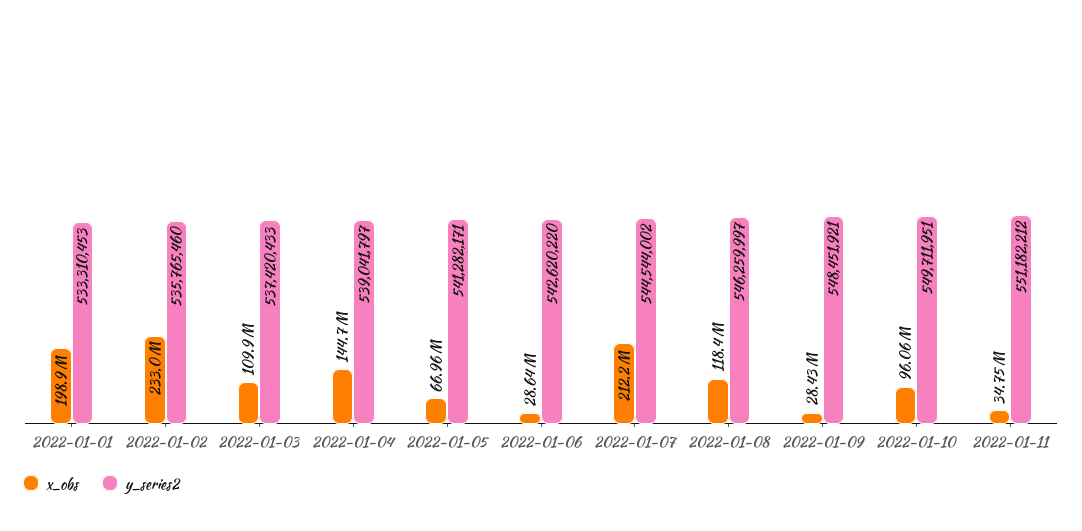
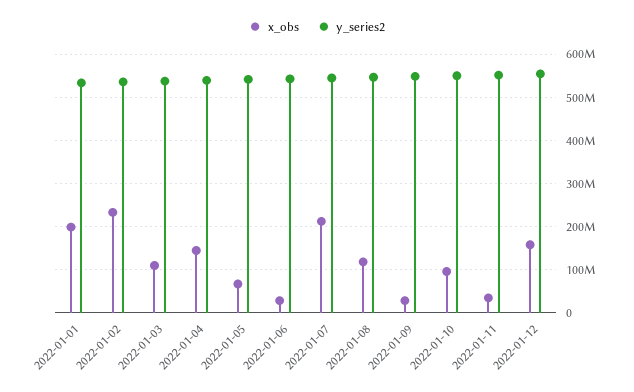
x_obs, 2022-01-12: none -> 160000000
y_series2, 2022-01-12: none -> 560000000

